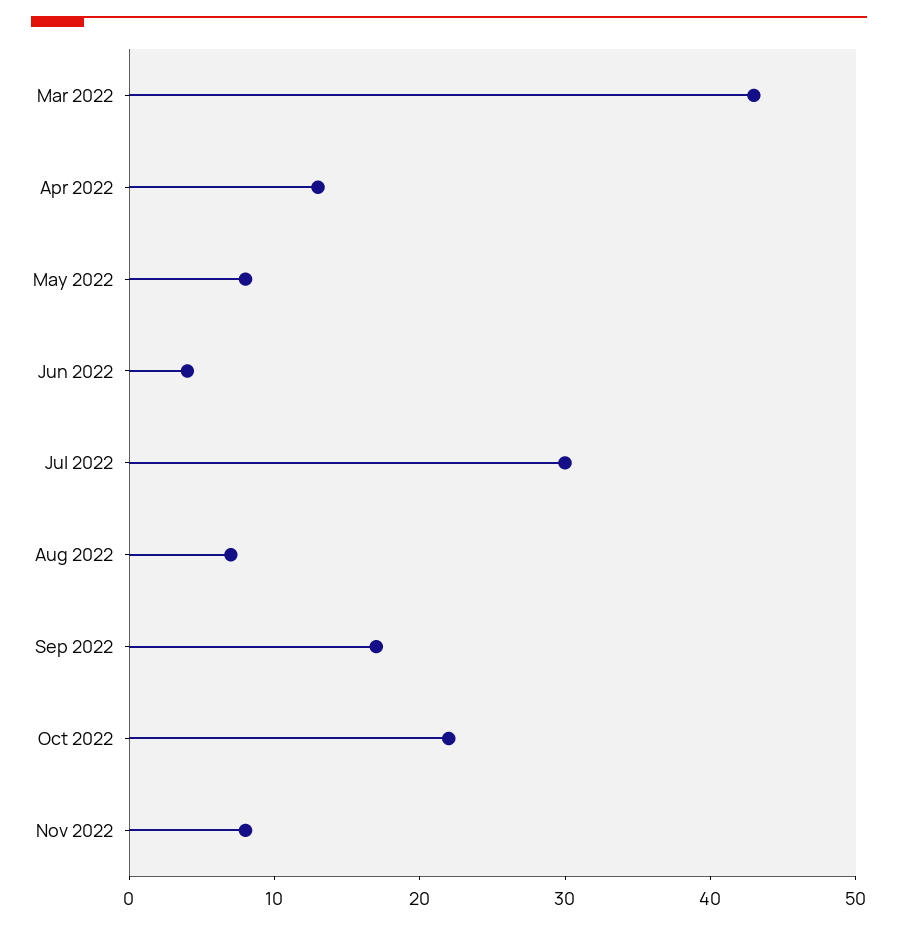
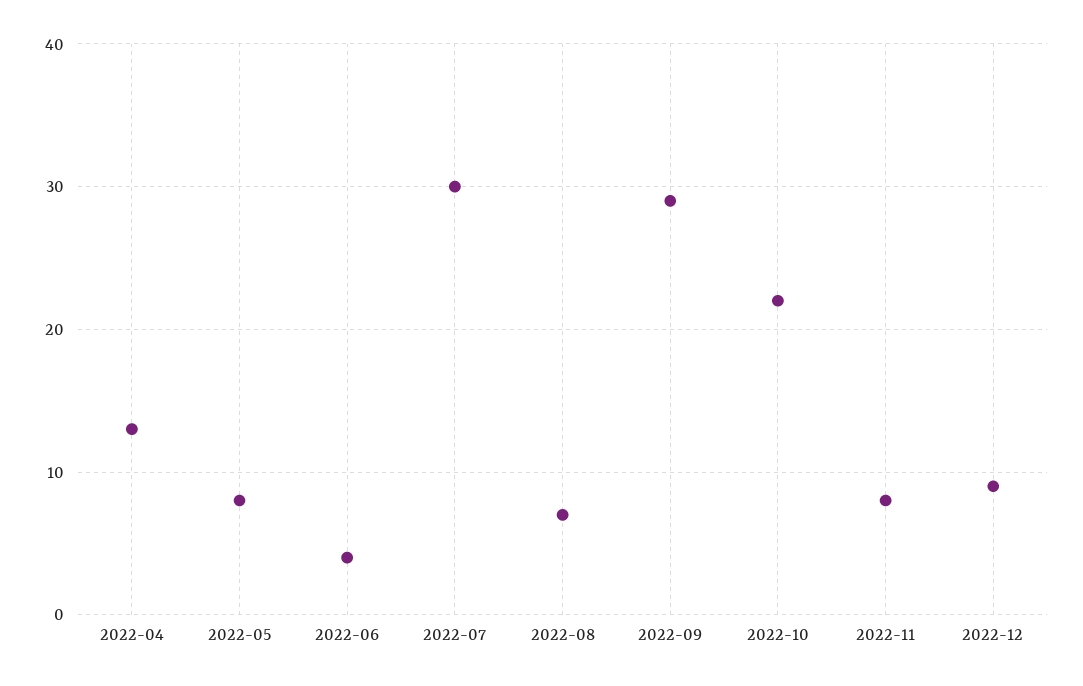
Mar 2022: 43 -> none
Sep 2022: 17 -> 29
2022-12: none -> 9

